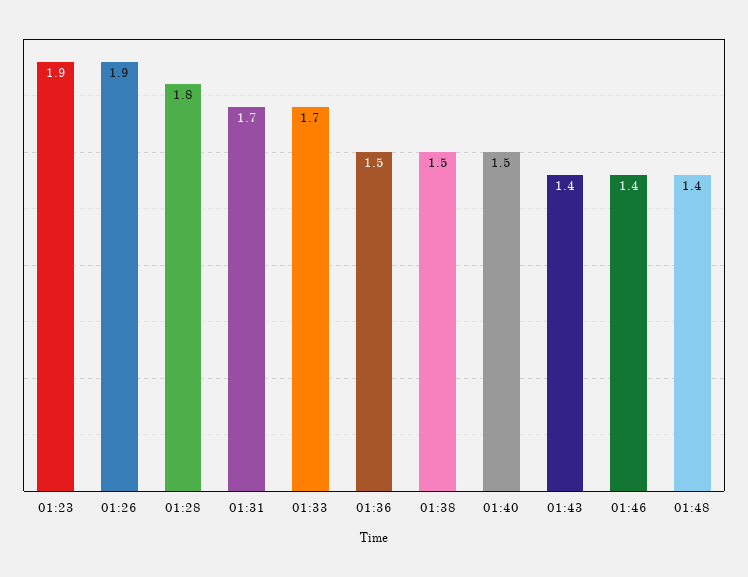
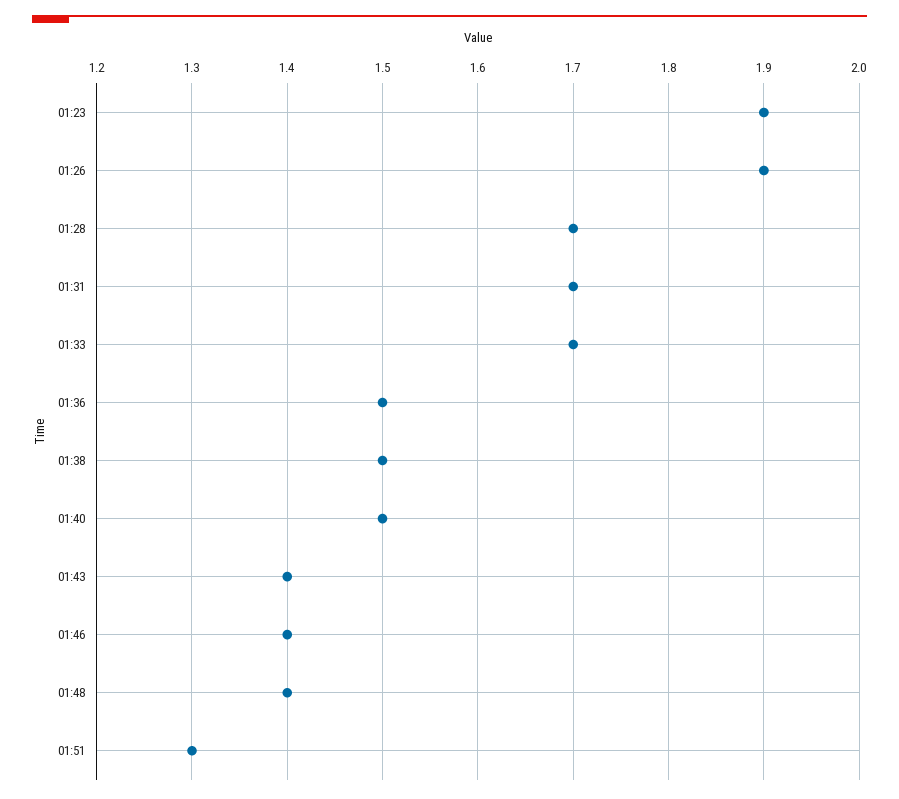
01:28: 1.8 -> 1.7
01:51: none -> 1.3

